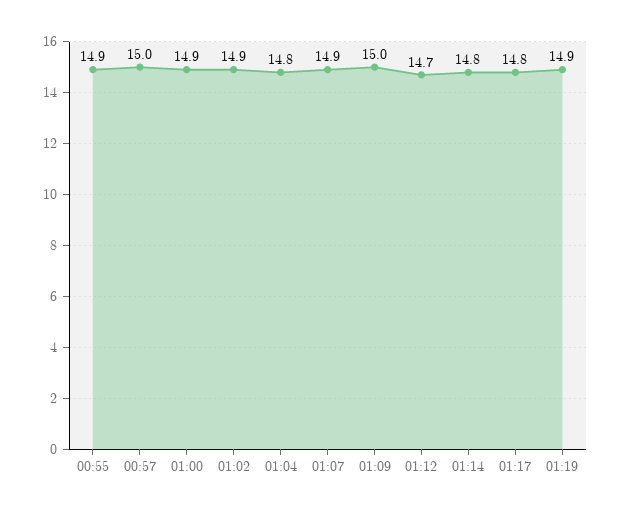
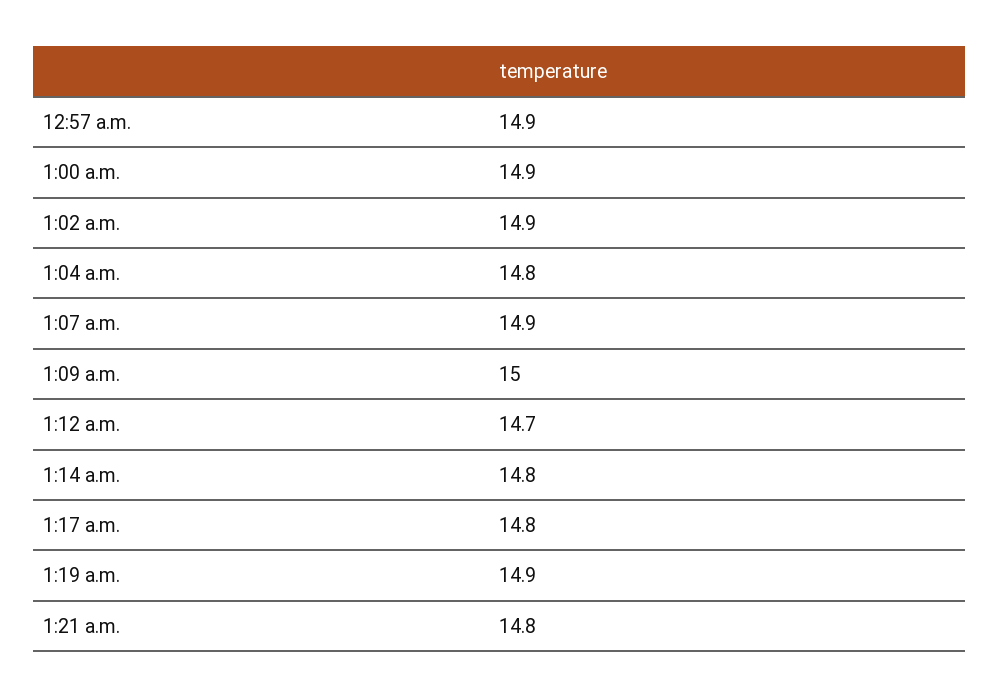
00:55: 14.9 -> none
00:57: 15 -> 14.9
1:21 a.m.: none -> 14.8

